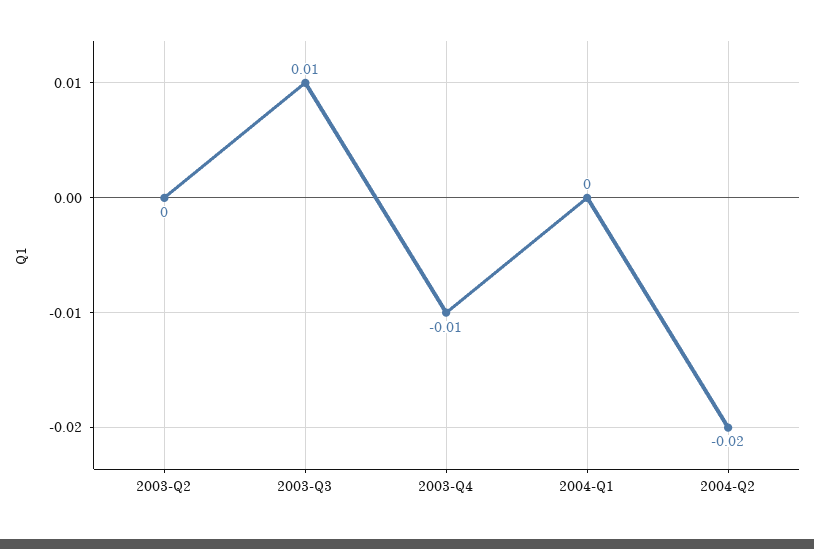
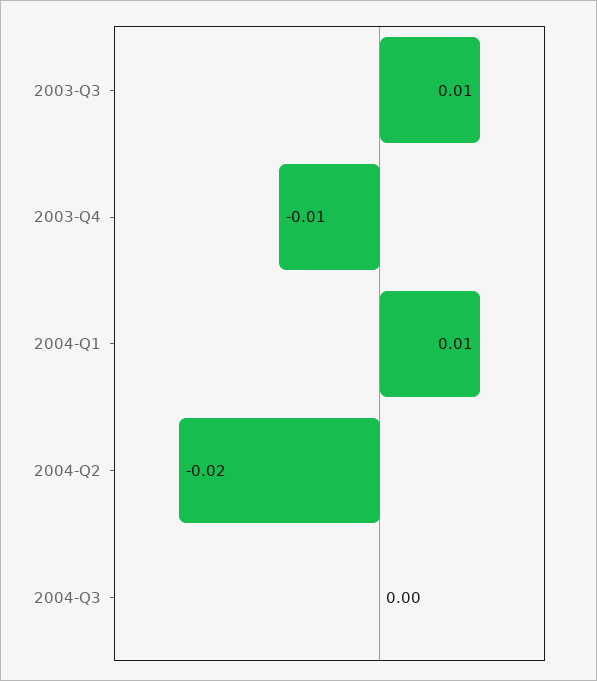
2003-Q2: 0 -> none
2004-Q1: 0 -> 0.01
2004-Q3: none -> 0

